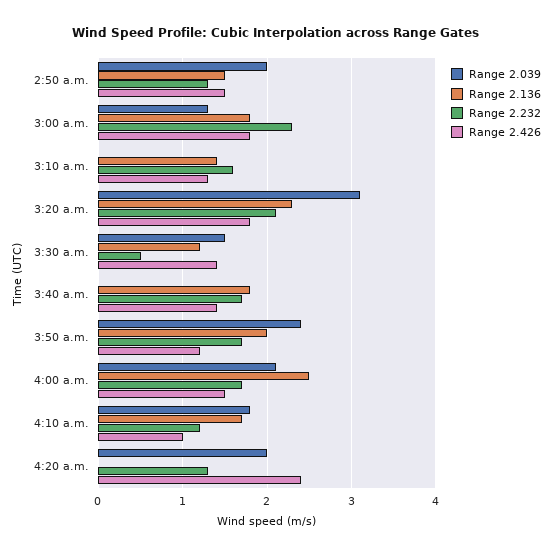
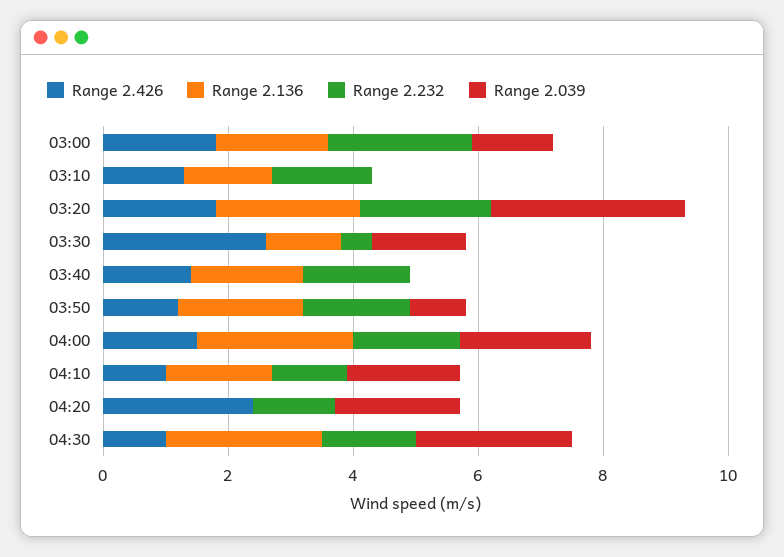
Range 2.039, 2:50 a.m.: 2 -> none
Range 2.136, 2:50 a.m.: 1.5 -> none
Range 2.232, 2:50 a.m.: 1.3 -> none
Range 2.426, 2:50 a.m.: 1.5 -> none
Range 2.426, 3:30 a.m.: 1.4 -> 2.5
Range 2.039, 3:50 a.m.: 2.4 -> 1
Range 2.426, 04:30: none -> 1
Range 2.136, 04:30: none -> 2.5
Range 2.232, 04:30: none -> 1.5
Range 2.039, 04:30: none -> 2.5

